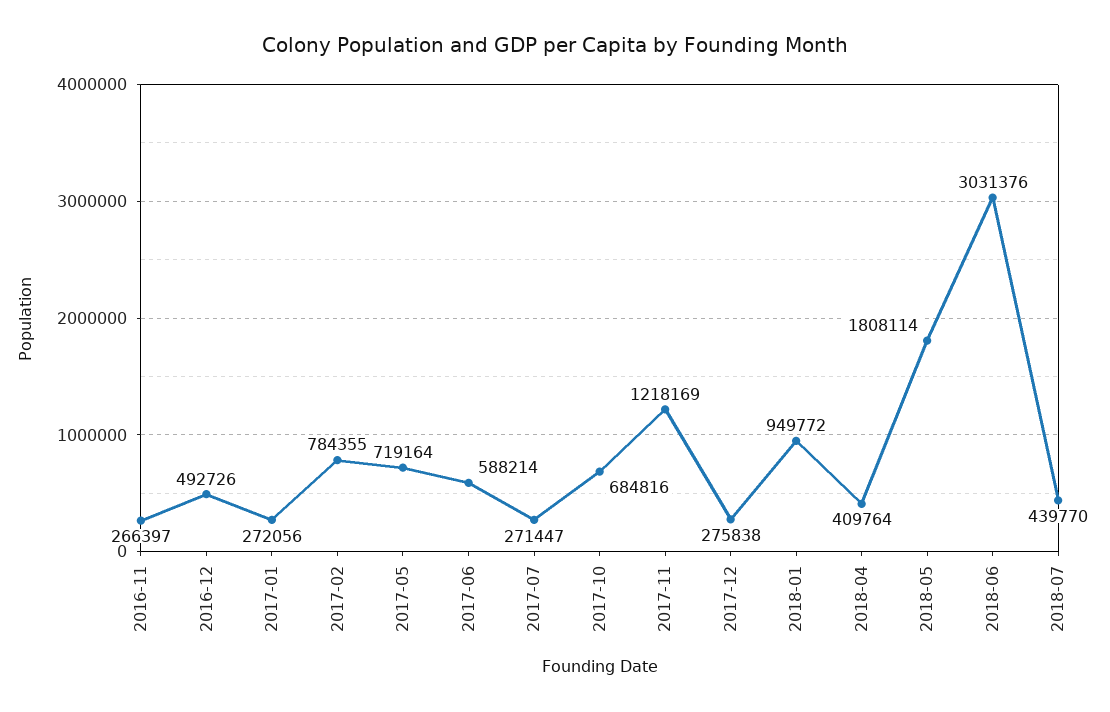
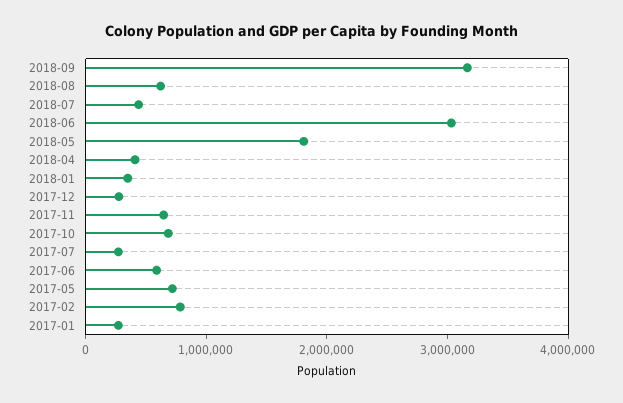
2016-11: 266397 -> none
2016-12: 492726 -> none
2017-11: 1218169 -> 600000
2018-01: 949772 -> 400000
2018-09: none -> 3200000
2018-08: none -> 600000

